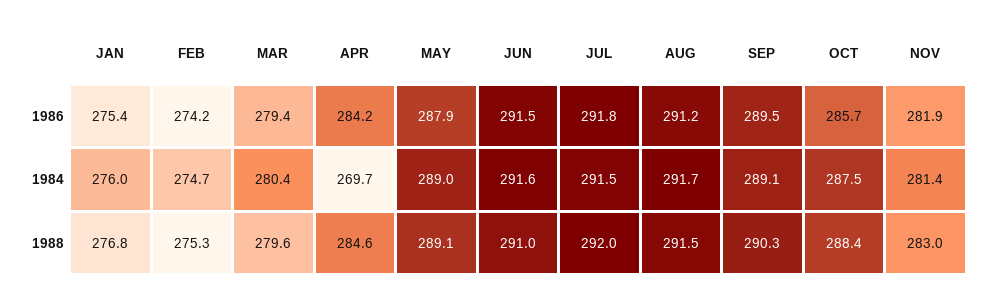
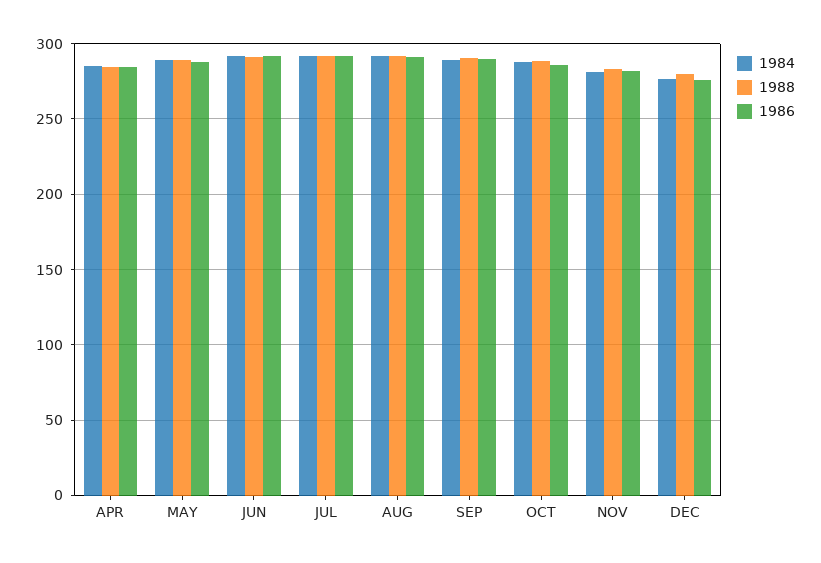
1986, JAN: 275.4 -> none
1986, FEB: 274.2 -> none
1986, MAR: 279.4 -> none
1984, JAN: 276 -> none
1984, FEB: 274.7 -> none
1984, MAR: 280.4 -> none
1984, APR: 269.7 -> 285
1988, JAN: 276.8 -> none
1988, FEB: 275.3 -> none
1988, MAR: 279.6 -> none
1984, DEC: none -> 275
1988, DEC: none -> 280
1986, DEC: none -> 275

